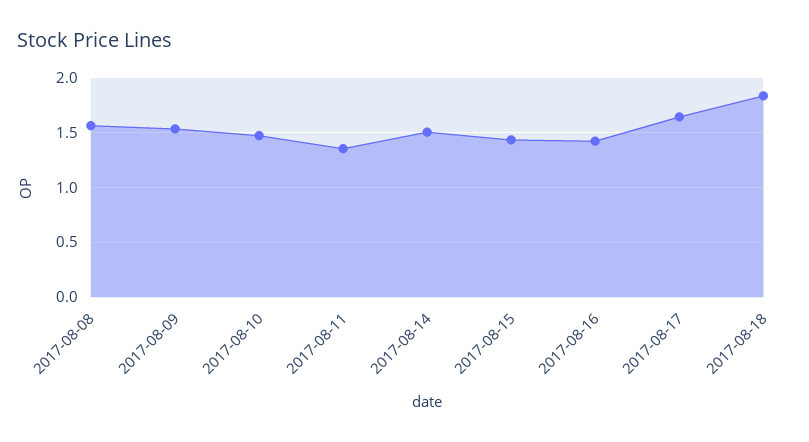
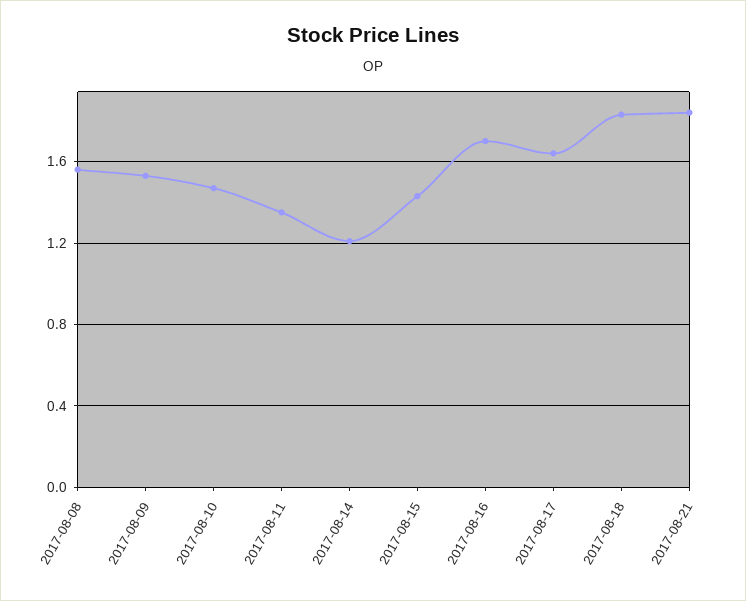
2017-08-14: 1.5 -> 1.2
2017-08-16: 1.4 -> 1.7
2017-08-21: none -> 1.85

